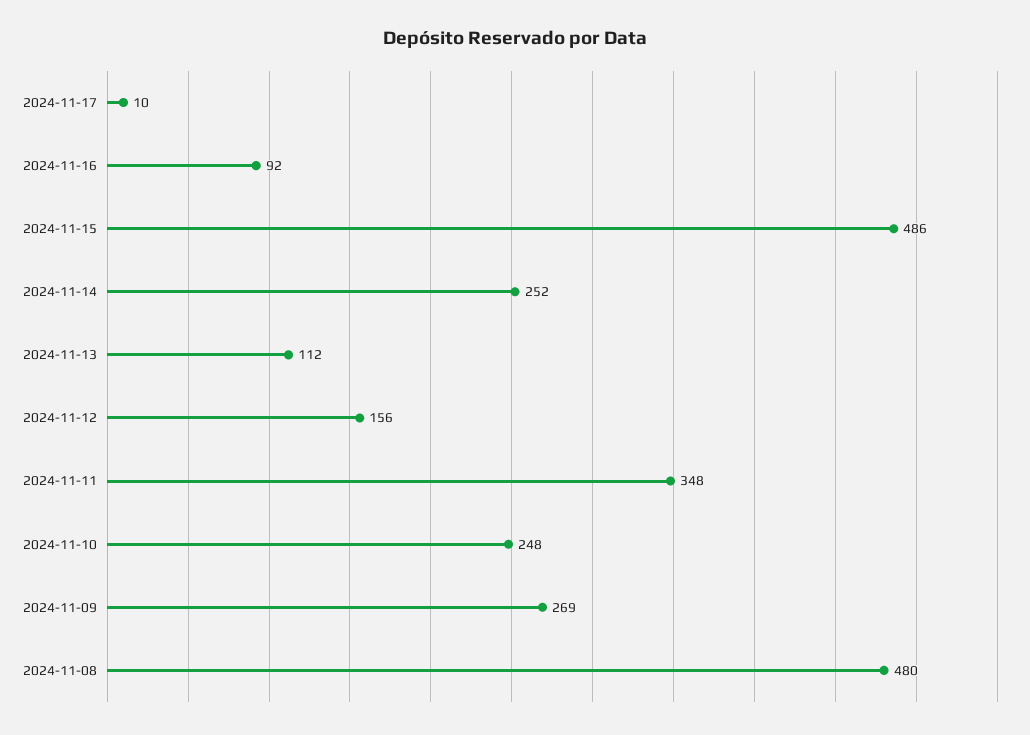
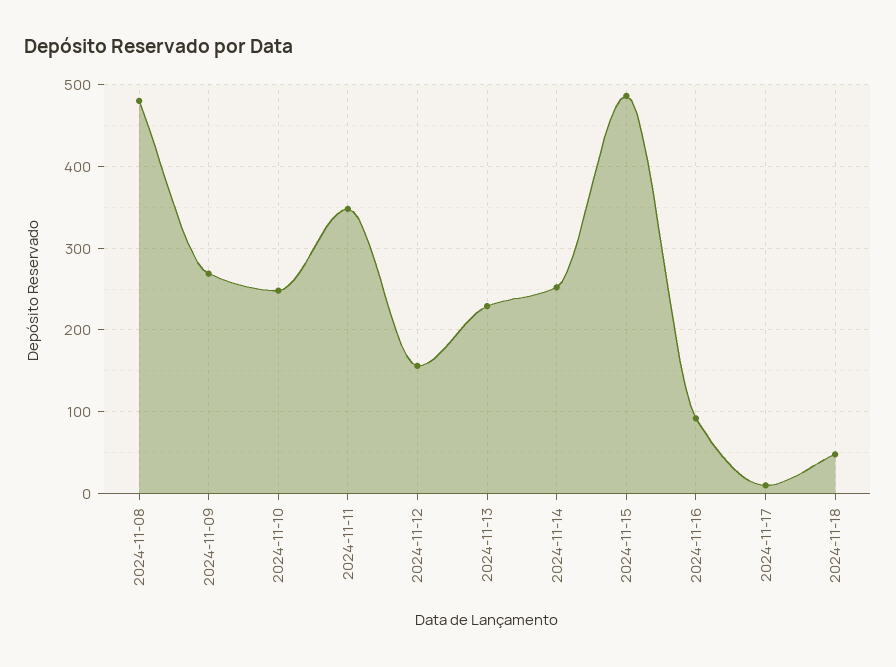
2024-11-13: 112 -> 230
2024-11-18: none -> 50

